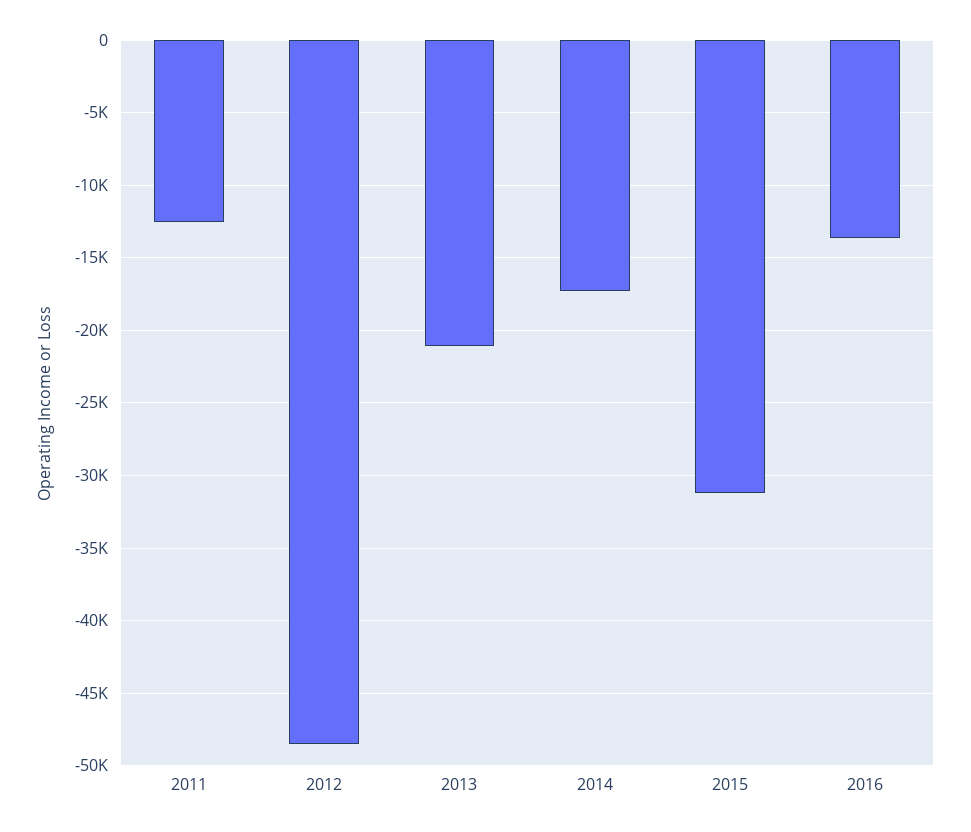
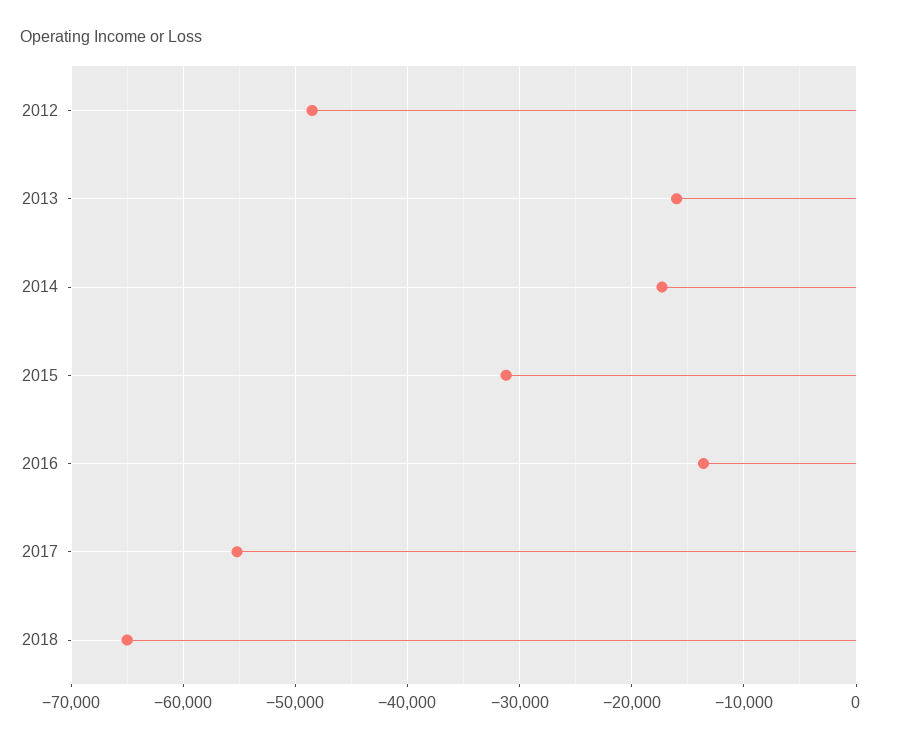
2011: -12500 -> none
2013: -21000 -> -16000
2017: none -> -55000
2018: none -> -65000

